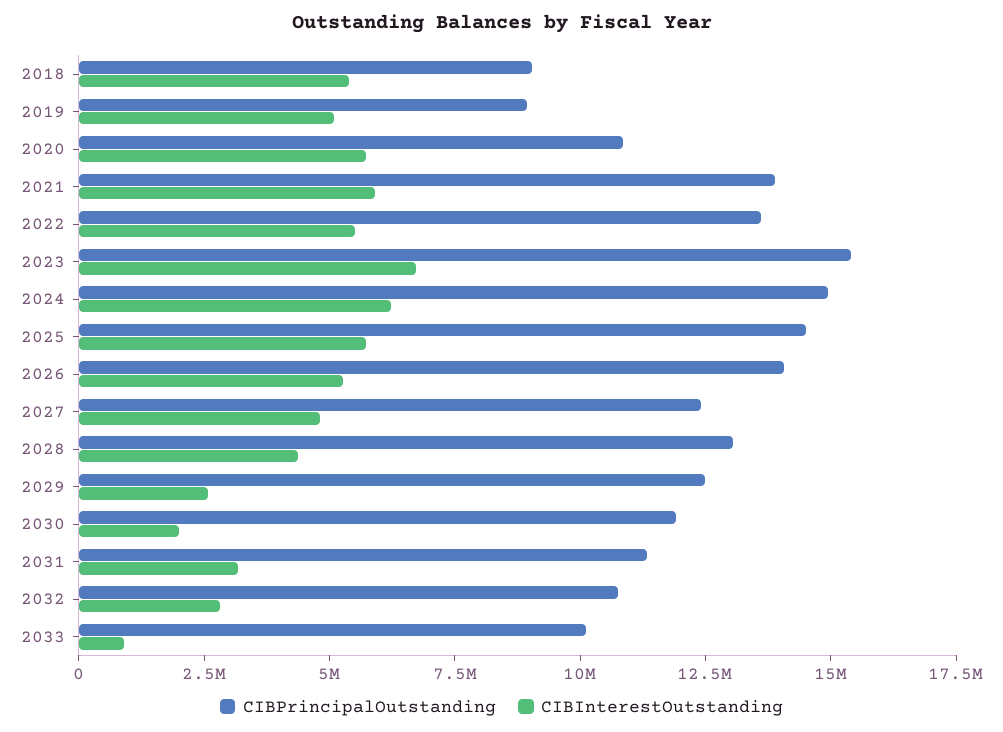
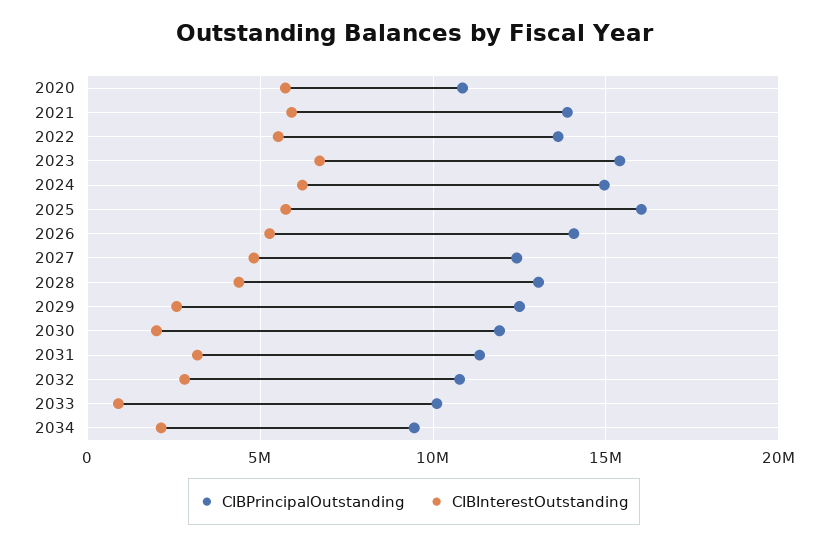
CIBPrincipalOutstanding, 2018: 9000000 -> none
CIBInterestOutstanding, 2018: 5500000 -> none
CIBPrincipalOutstanding, 2019: 9000000 -> none
CIBInterestOutstanding, 2019: 5000000 -> none
CIBPrincipalOutstanding, 2025: 14500000 -> 16000000
CIBPrincipalOutstanding, 2034: none -> 9500000
CIBInterestOutstanding, 2034: none -> 2000000

